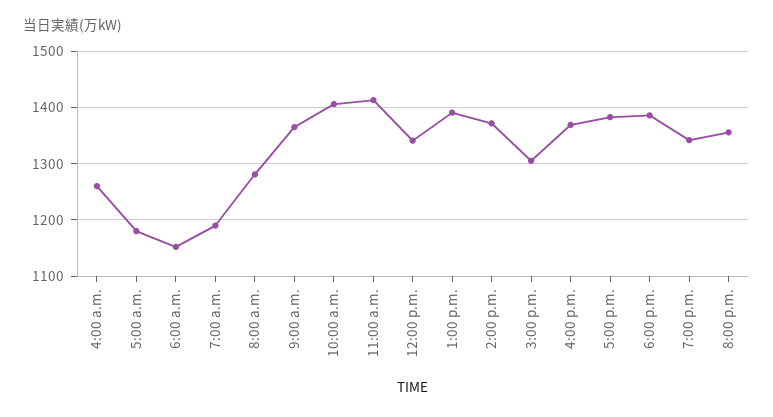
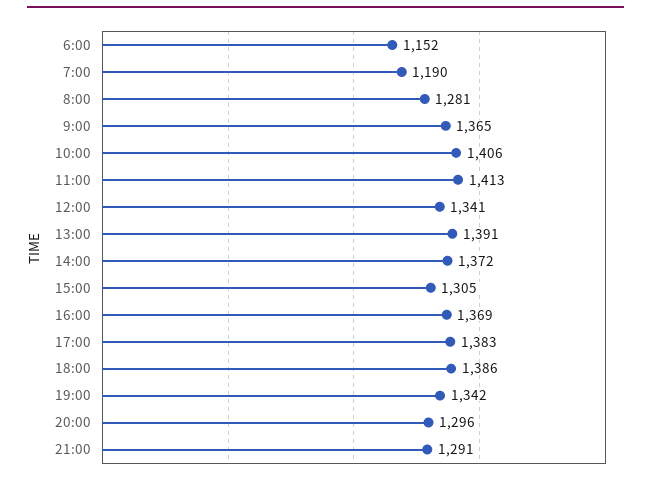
4:00 a.m.: 1260 -> none
5:00 a.m.: 1180 -> none
8:00 p.m.: 1360 -> 1296
21:00: none -> 1291

